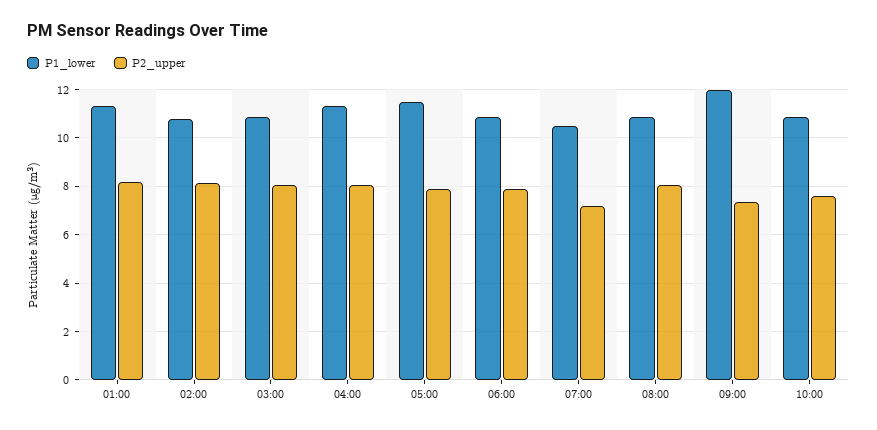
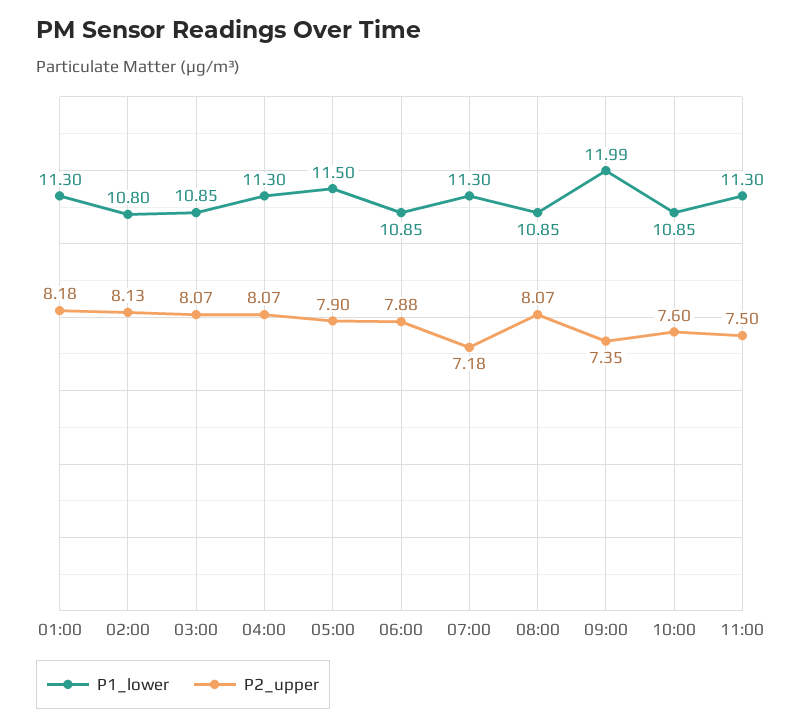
P1_lower, 07:00: 10.5 -> 11.3
P1_lower, 11:00: none -> 11.3
P2_upper, 11:00: none -> 7.5

